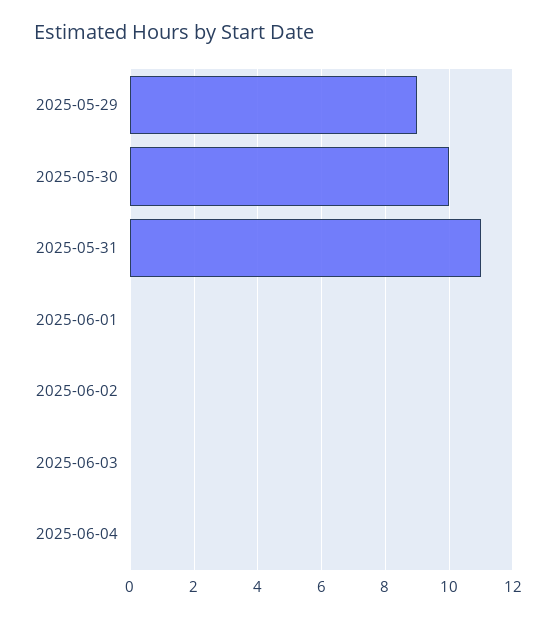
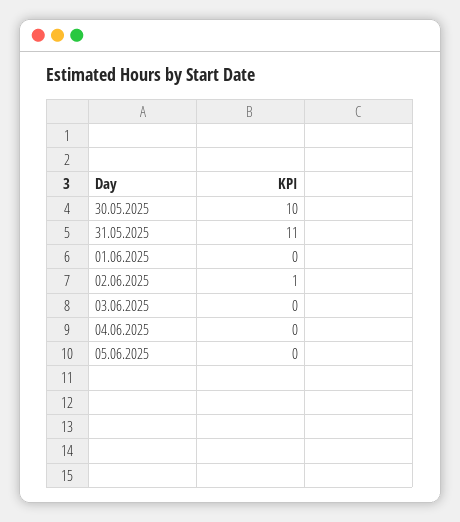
2025-05-29: 9 -> none
2025-06-02: 0 -> 1
05.06.2025: none -> 0

